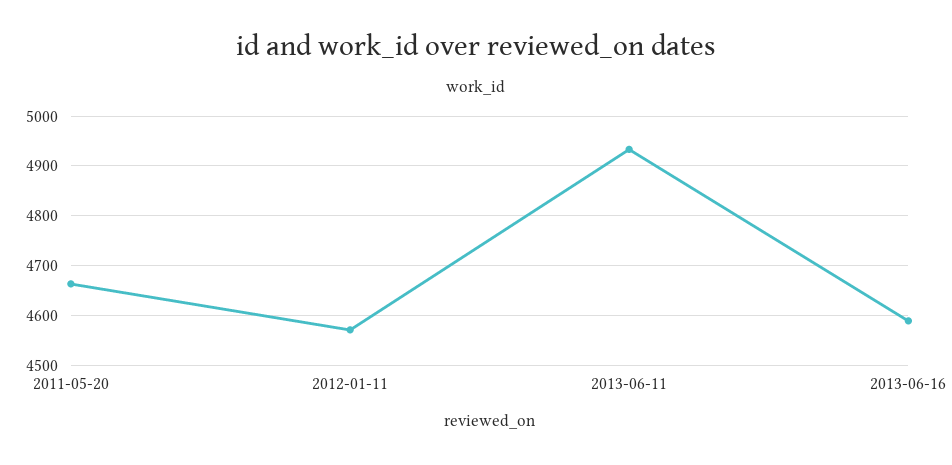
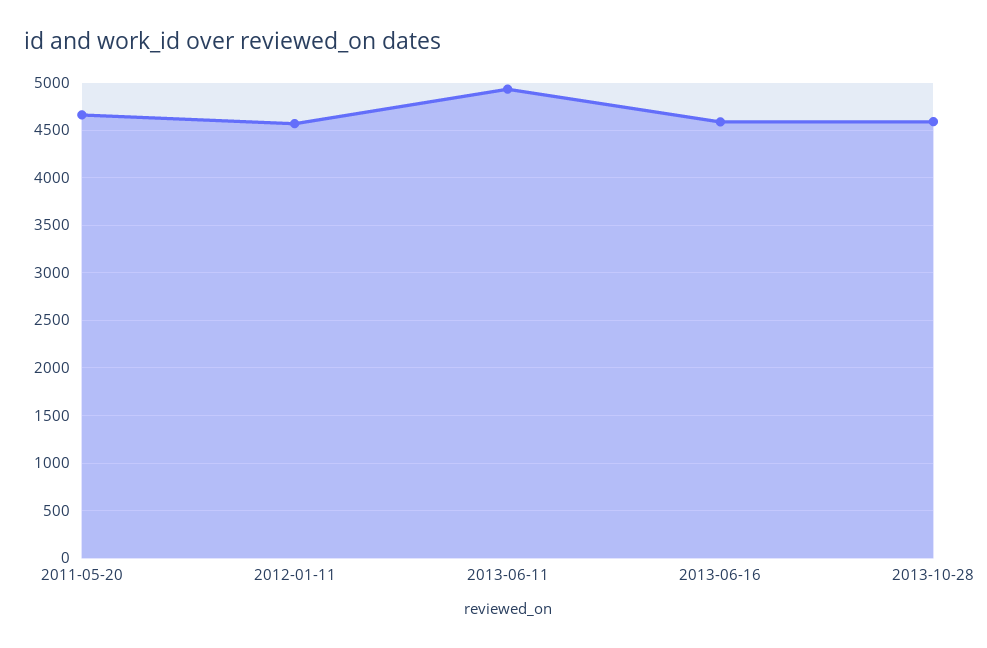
2013-10-28: none -> 4600

